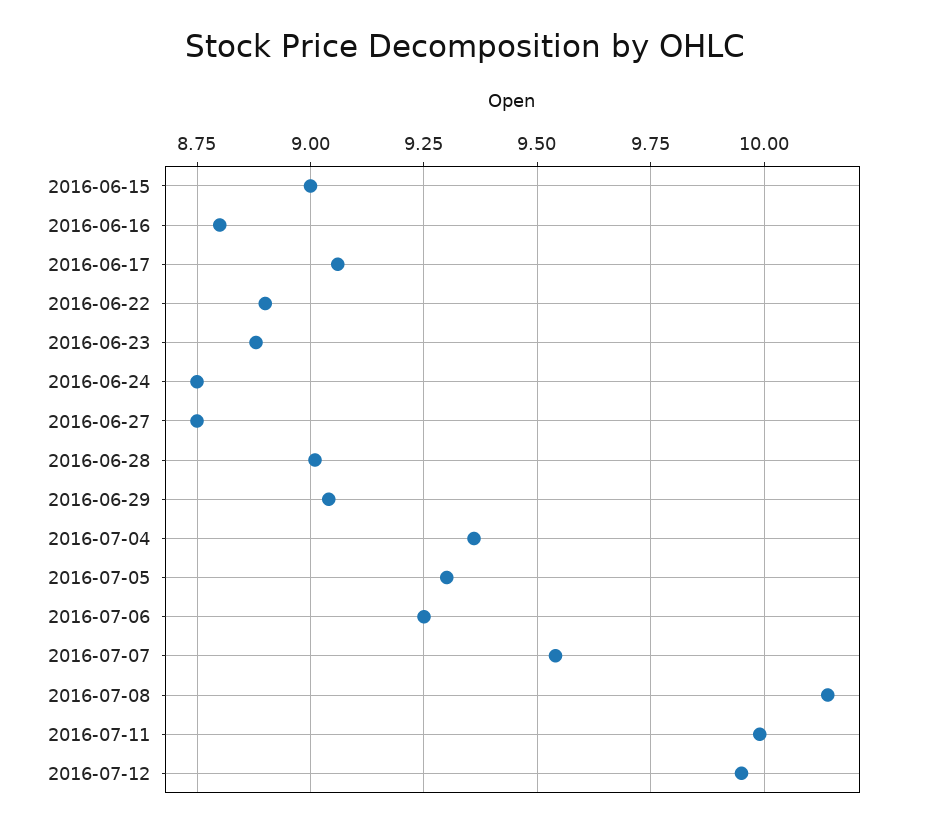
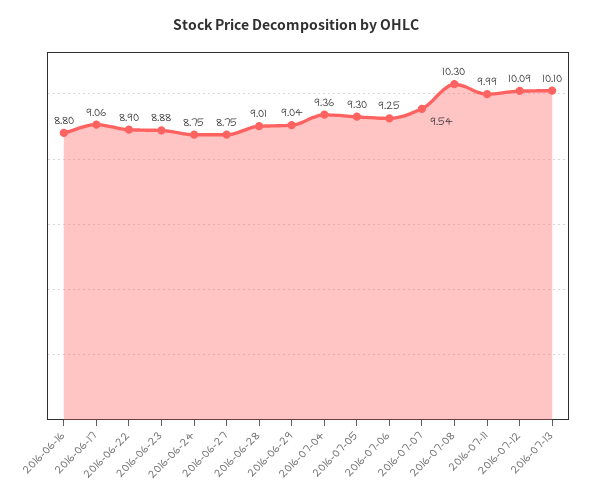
2016-06-15: 9 -> none
2016-07-08: 10.15 -> 10.3
2016-07-12: 9.95 -> 10.09
2016-07-13: none -> 10.1

